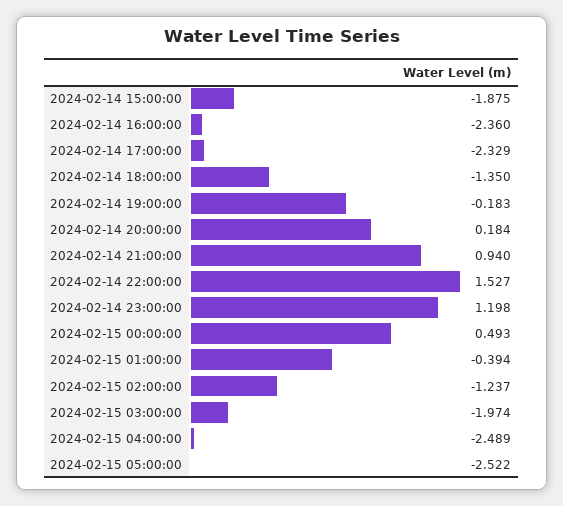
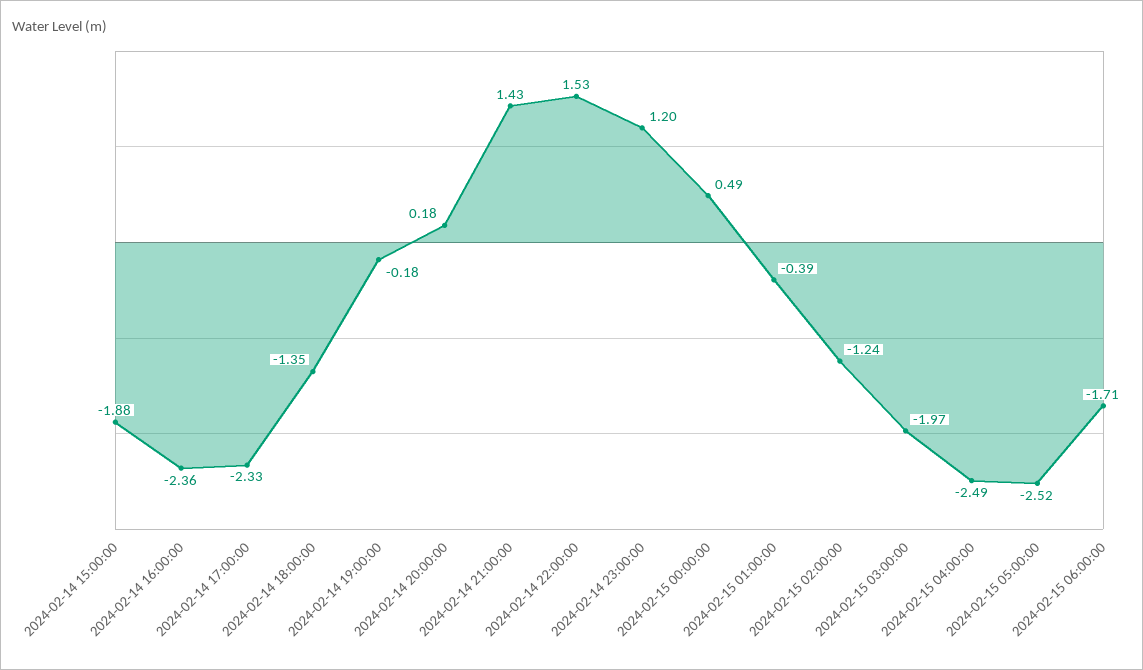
2024-02-14 21:00:00: 0.94 -> 1.43
2024-02-15 06:00:00: none -> -1.71

